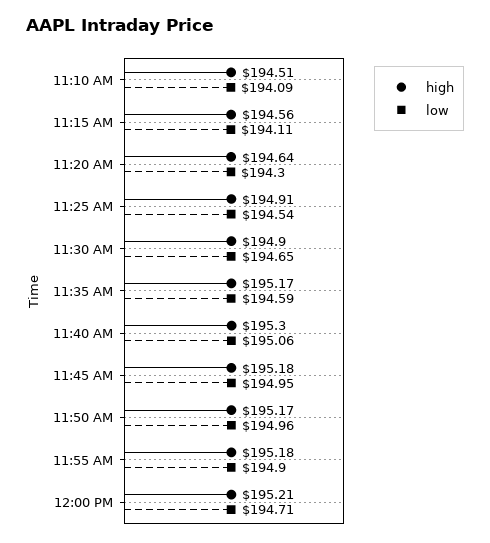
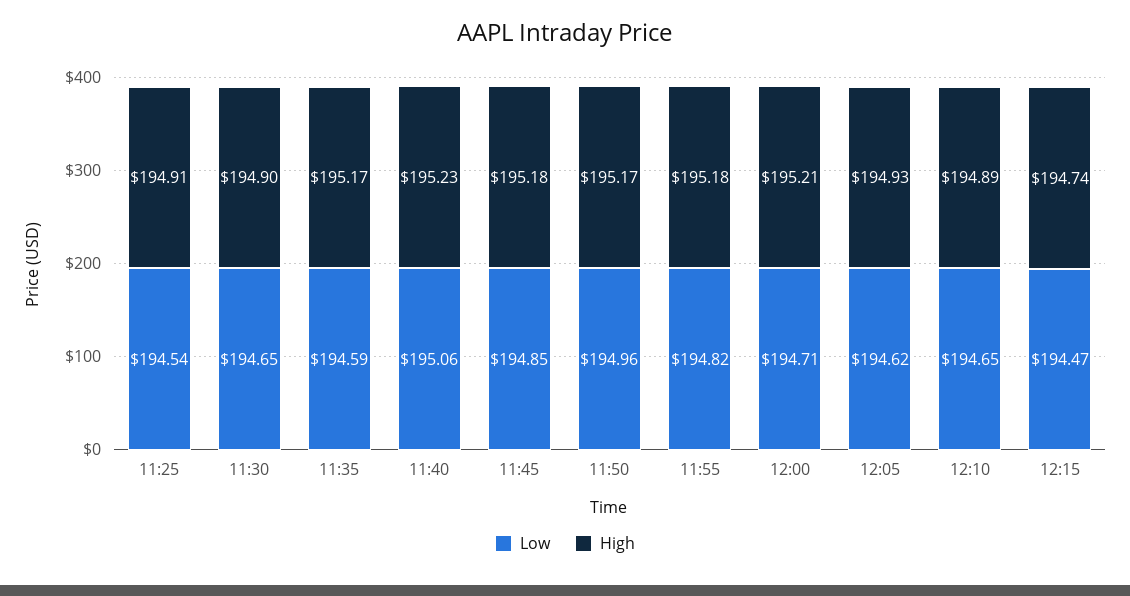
high, 11:10 AM: 194.51 -> none
low, 11:10 AM: 194.09 -> none
high, 11:15 AM: 194.56 -> none
low, 11:15 AM: 194.11 -> none
high, 11:20 AM: 194.64 -> none
low, 11:20 AM: 194.3 -> none
high, 11:40 AM: 195.3 -> 195.23
low, 11:45 AM: 194.95 -> 194.85
low, 11:55 AM: 194.9 -> 194.82
low, 12:05: none -> 194.62
high, 12:05: none -> 194.93
low, 12:10: none -> 194.65
high, 12:10: none -> 194.89
low, 12:15: none -> 194.47
high, 12:15: none -> 194.74

